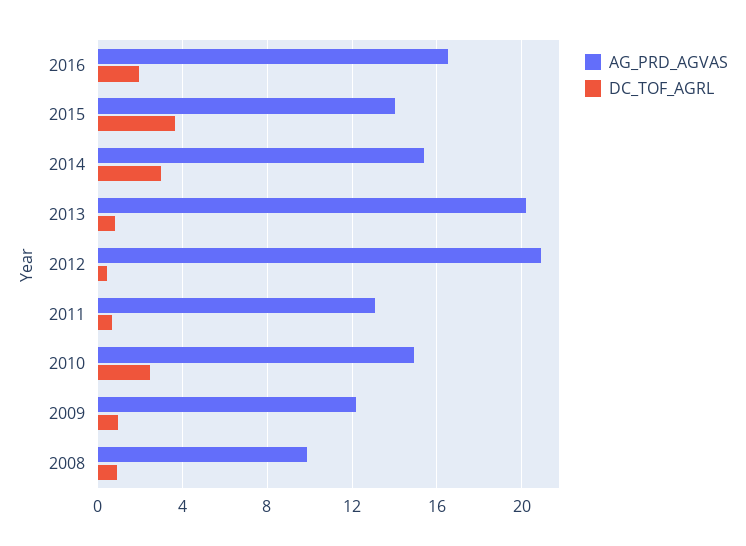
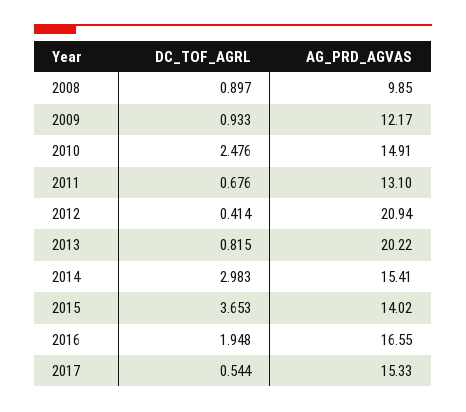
DC_TOF_AGRL, 2017: none -> 0.544
AG_PRD_AGVAS, 2017: none -> 15.33

